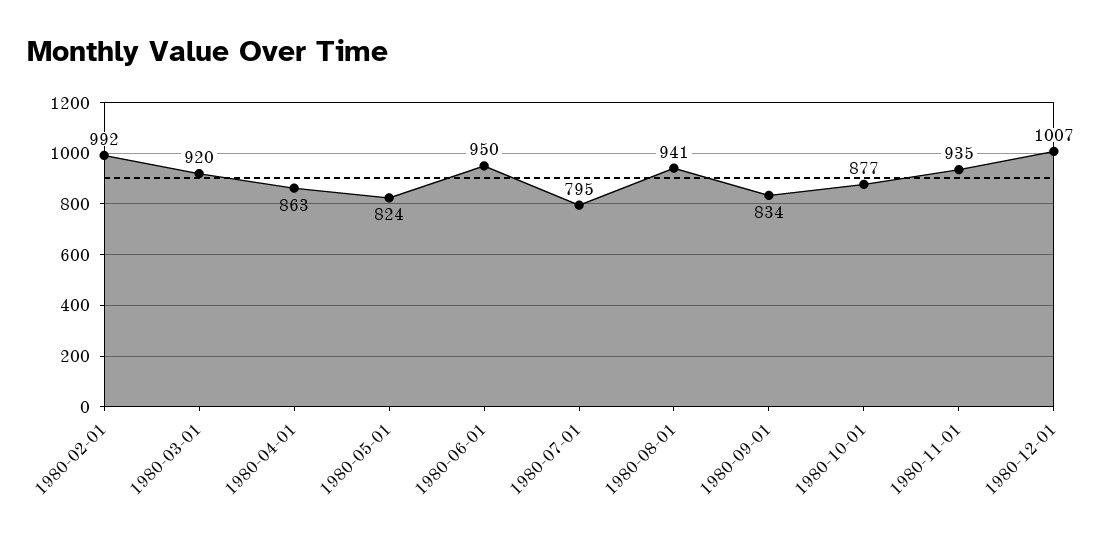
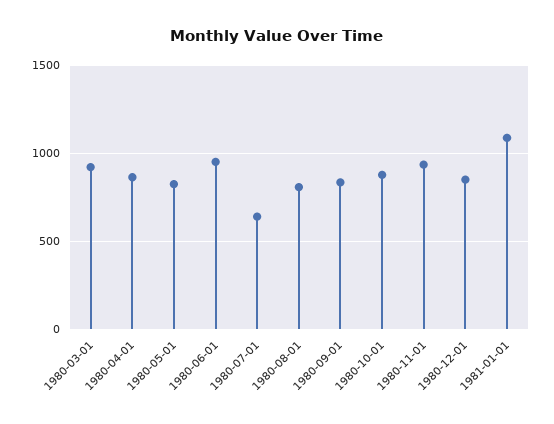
1980-02-01: 992 -> none
1980-07-01: 795 -> 650
1980-08-01: 941 -> 800
1980-12-01: 1007 -> 850
1981-01-01: none -> 1100

